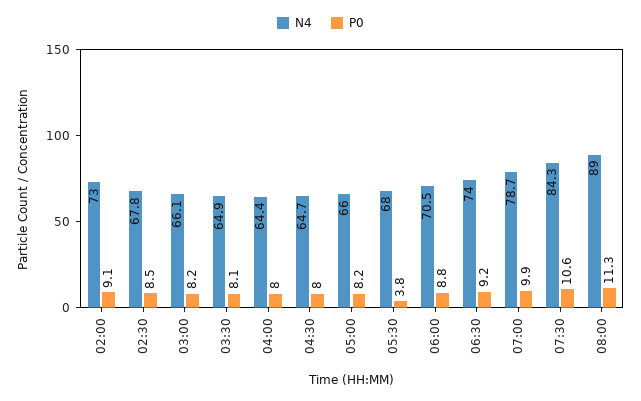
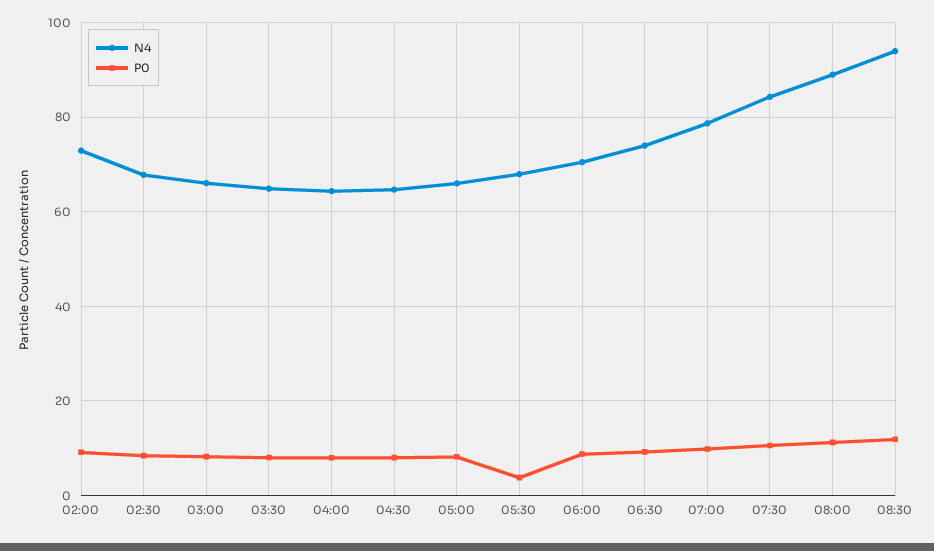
N4, 08:30: none -> 94
P0, 08:30: none -> 12

